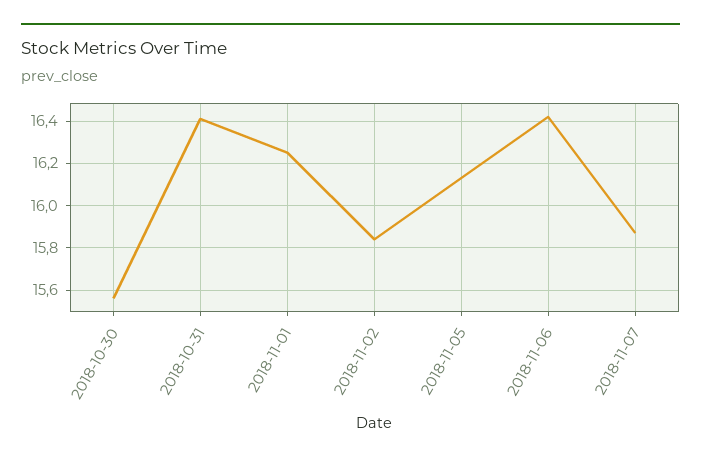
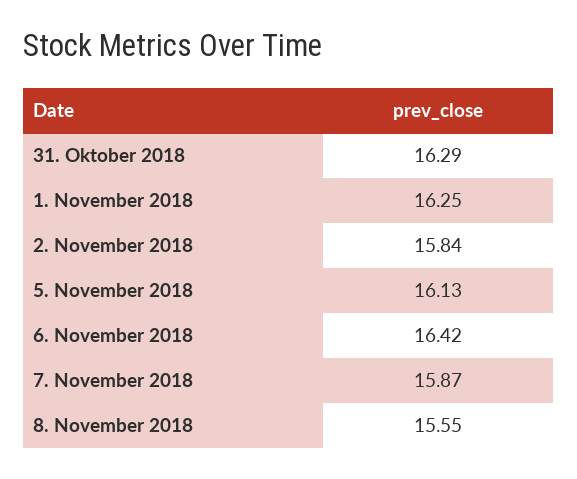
2018-10-30: 15.55 -> none
2018-10-31: 16.4 -> 16.29
8. November 2018: none -> 15.55

